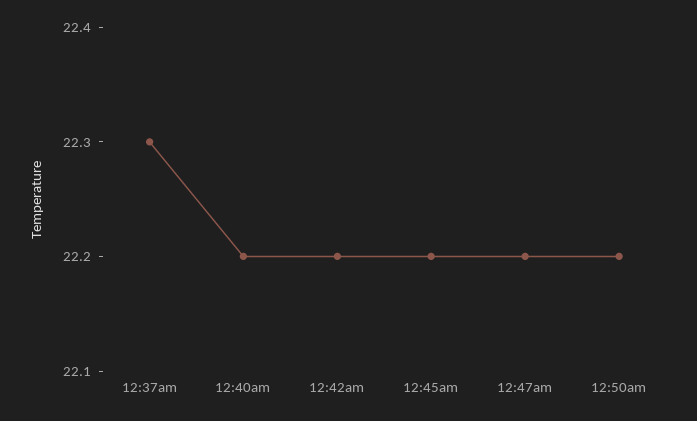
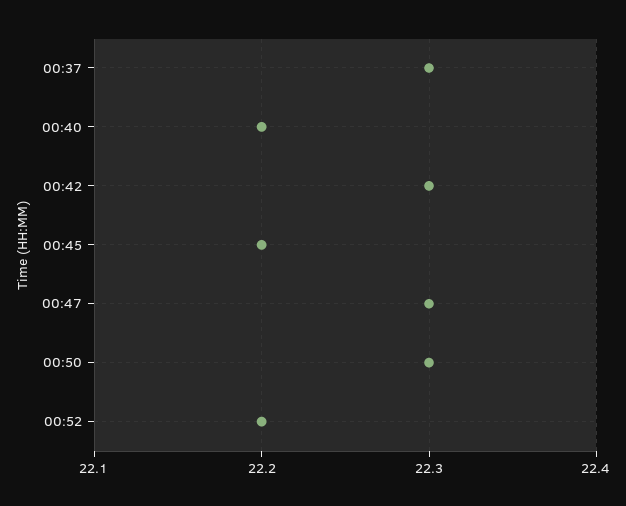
12:42am: 22.2 -> 22.3
12:47am: 22.2 -> 22.3
12:50am: 22.2 -> 22.3
00:52: none -> 22.2

